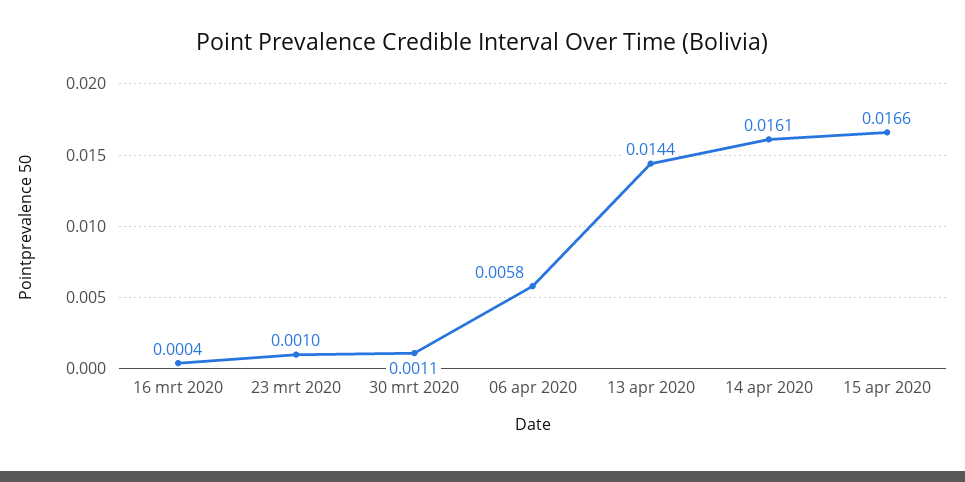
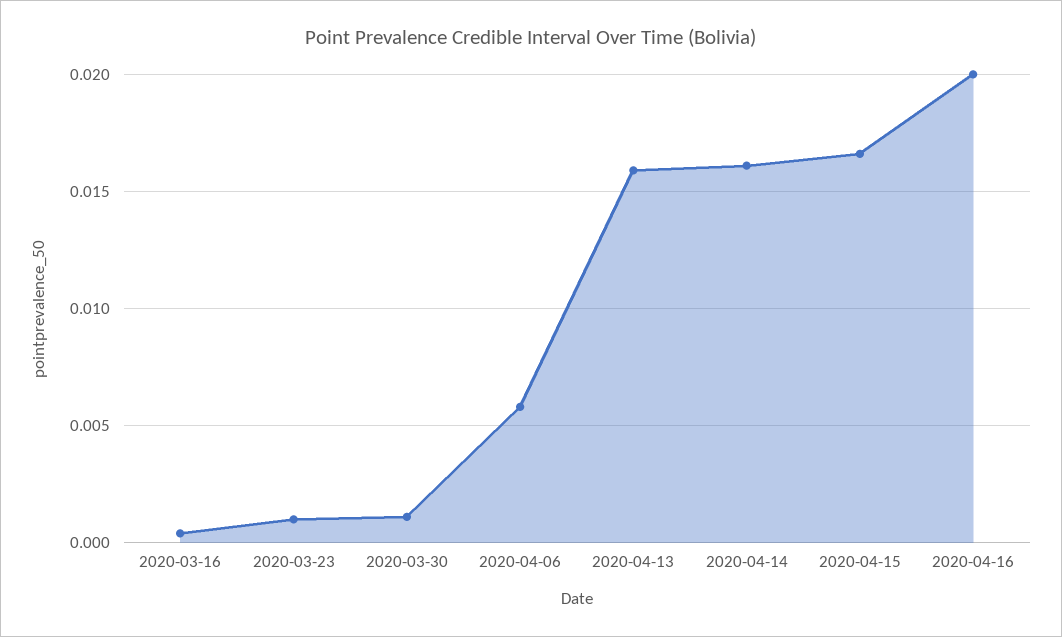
13 apr 2020: 0.0144 -> 0.016
2020-04-16: none -> 0.02

